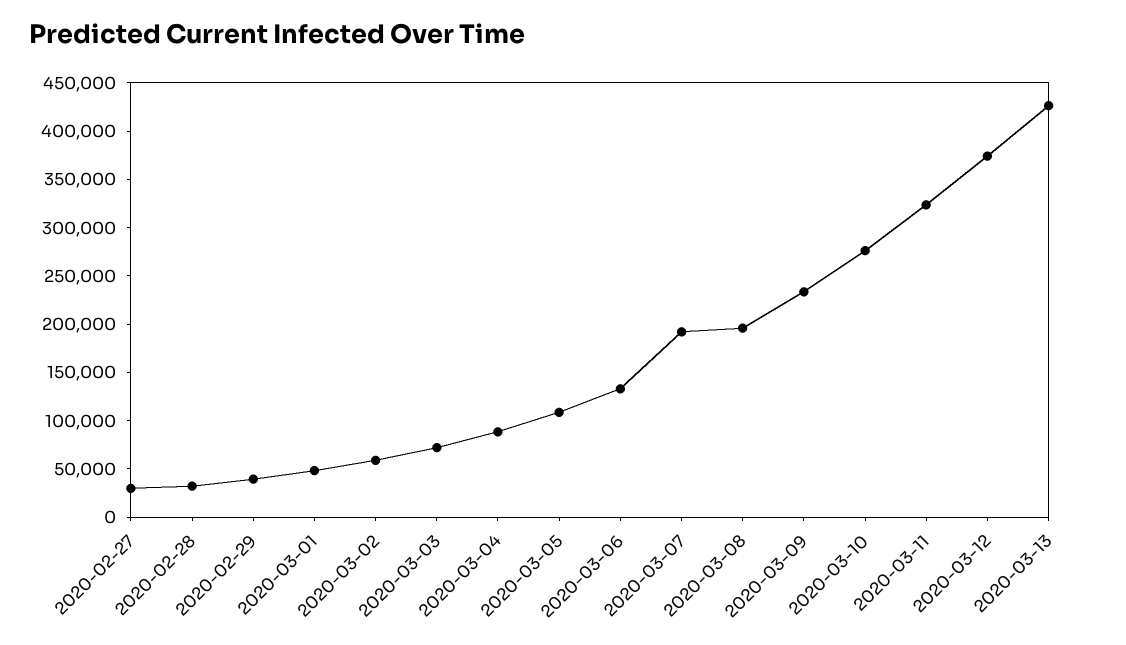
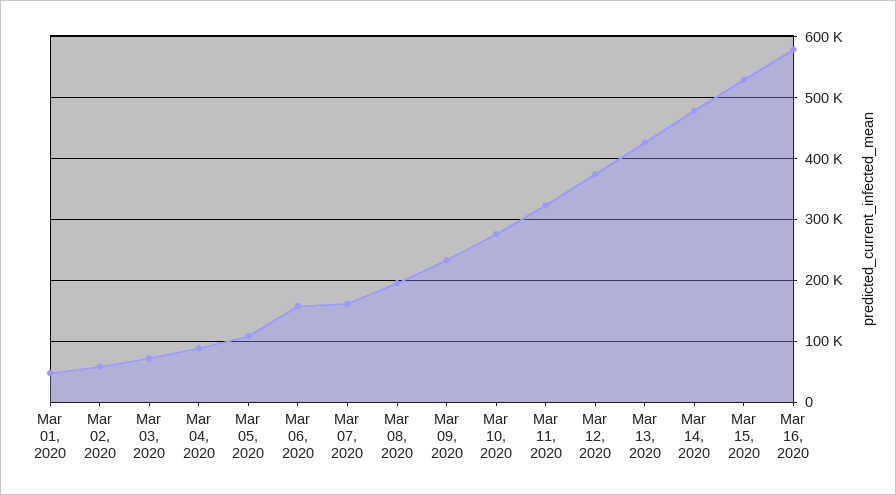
2020-02-27: 30000 -> none
2020-02-28: 30000 -> none
2020-02-29: 40000 -> none
2020-03-06: 130000 -> 160000
2020-03-07: 190000 -> 160000
Mar 14, 2020: none -> 480000
Mar 15, 2020: none -> 530000
Mar 16, 2020: none -> 580000

